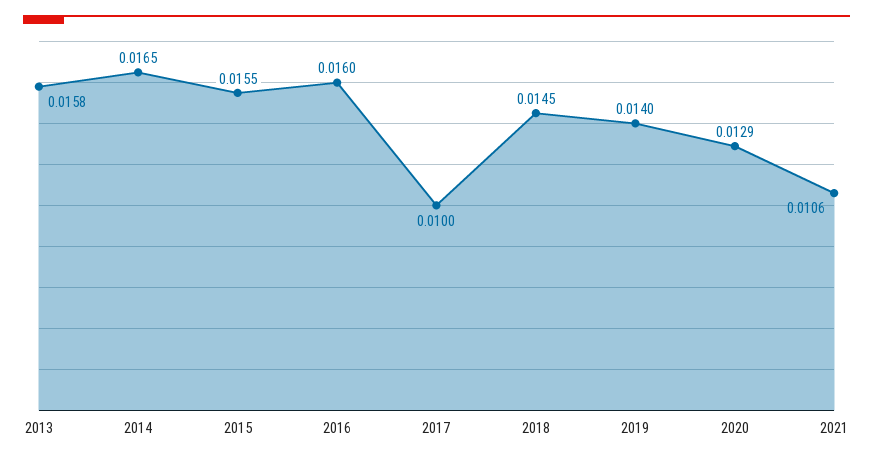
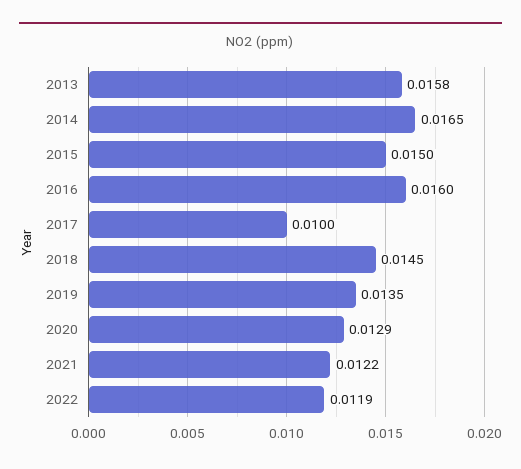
2015: 0.0155 -> 0.015
2019: 0.014 -> 0.0135
2021: 0.0106 -> 0.0122
2022: none -> 0.0119

